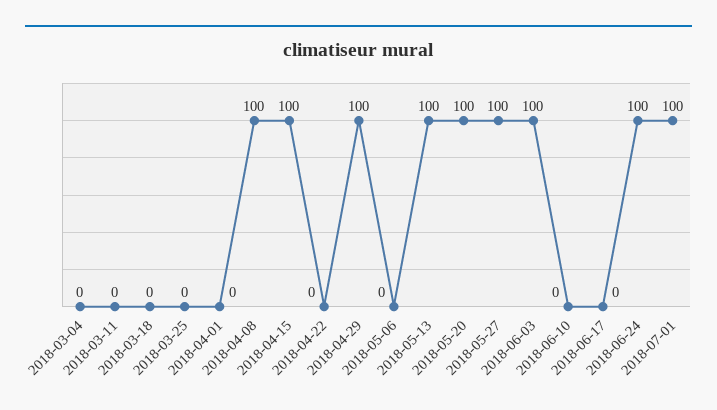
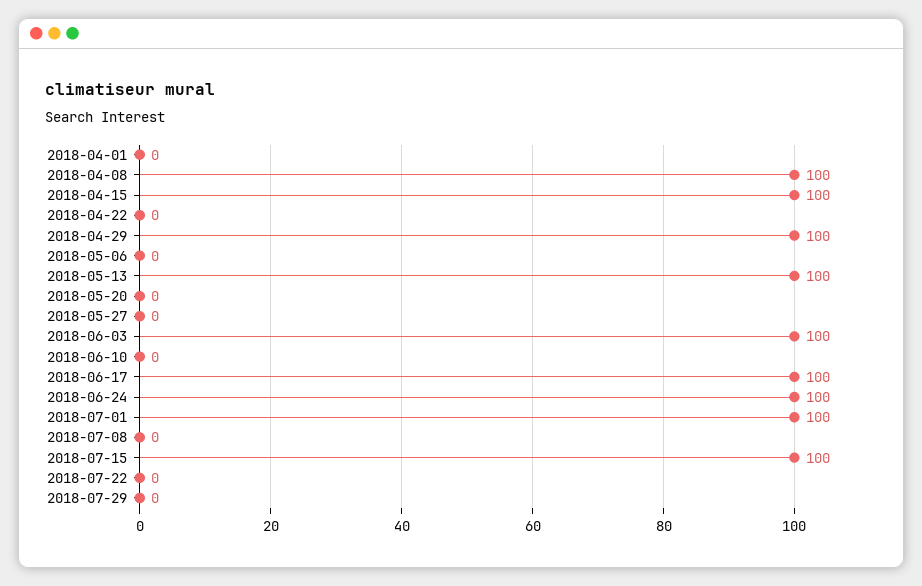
2018-03-04: 0 -> none
2018-03-11: 0 -> none
2018-03-18: 0 -> none
2018-03-25: 0 -> none
2018-05-20: 100 -> 0
2018-05-27: 100 -> 0
2018-06-17: 0 -> 100
2018-07-08: none -> 0
2018-07-15: none -> 100
2018-07-22: none -> 0
2018-07-29: none -> 0

